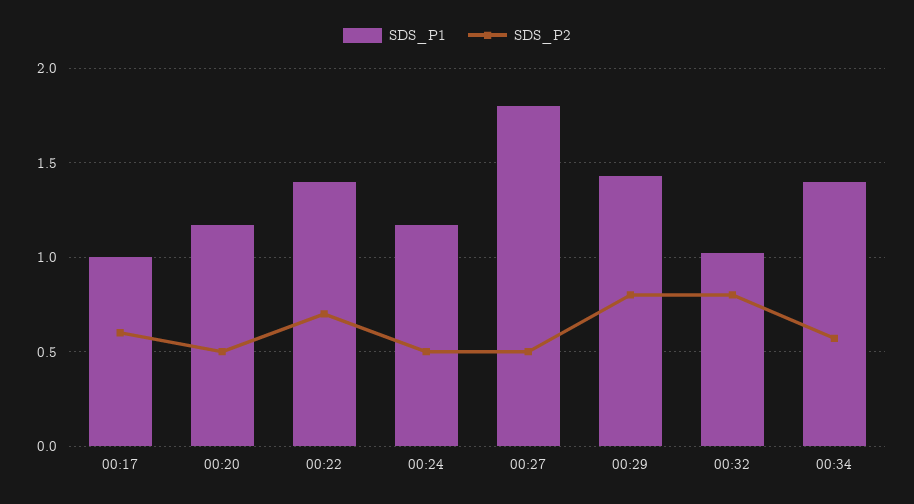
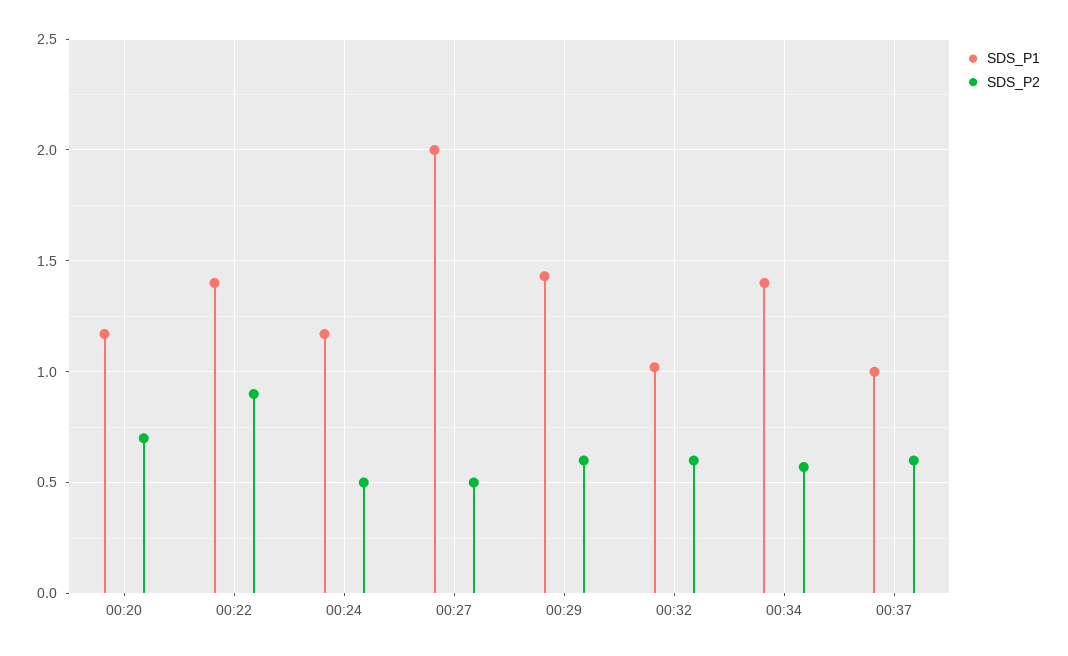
SDS_P1, 00:17: 1 -> none
SDS_P2, 00:17: 0.6 -> none
SDS_P2, 00:20: 0.5 -> 0.7
SDS_P2, 00:22: 0.7 -> 0.9
SDS_P1, 00:27: 1.8 -> 2
SDS_P2, 00:29: 0.8 -> 0.6
SDS_P2, 00:32: 0.8 -> 0.6
SDS_P1, 00:37: none -> 1
SDS_P2, 00:37: none -> 0.6

